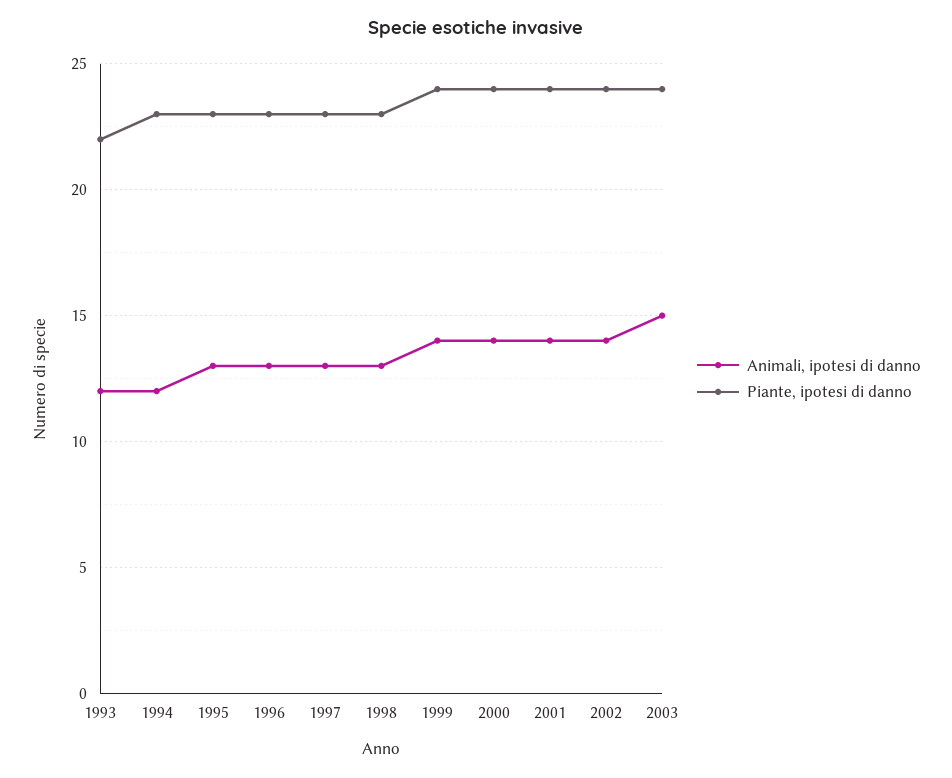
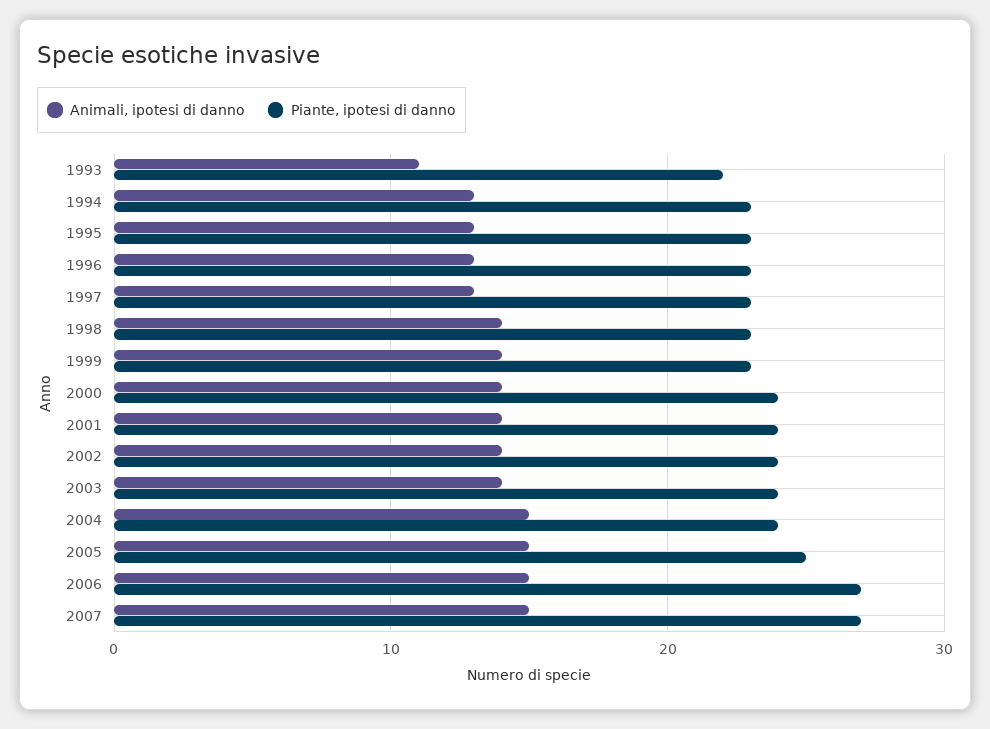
Animali, ipotesi di danno, 1993: 12 -> 11
Animali, ipotesi di danno, 1994: 12 -> 13
Animali, ipotesi di danno, 1998: 13 -> 14
Piante, ipotesi di danno, 1999: 24 -> 23
Animali, ipotesi di danno, 2003: 15 -> 14
Animali, ipotesi di danno, 2004: none -> 15
Piante, ipotesi di danno, 2004: none -> 24
Animali, ipotesi di danno, 2005: none -> 15
Piante, ipotesi di danno, 2005: none -> 25
Animali, ipotesi di danno, 2006: none -> 15
Piante, ipotesi di danno, 2006: none -> 27
Animali, ipotesi di danno, 2007: none -> 15
Piante, ipotesi di danno, 2007: none -> 27

